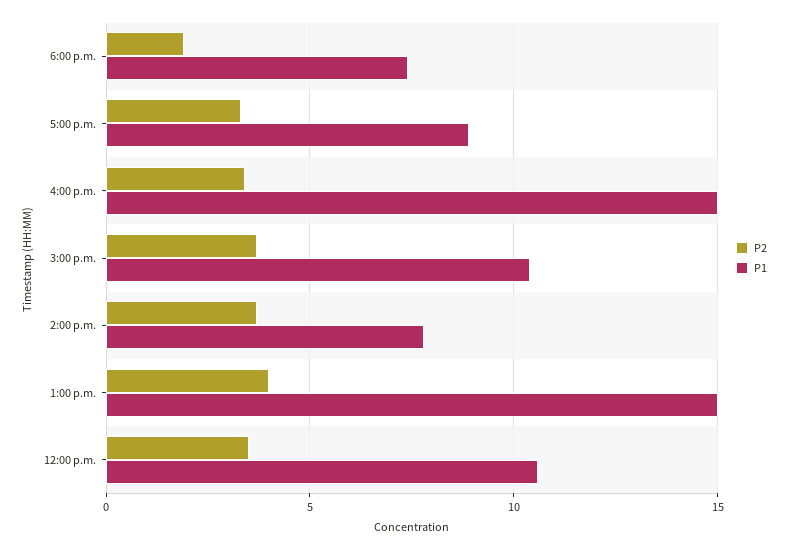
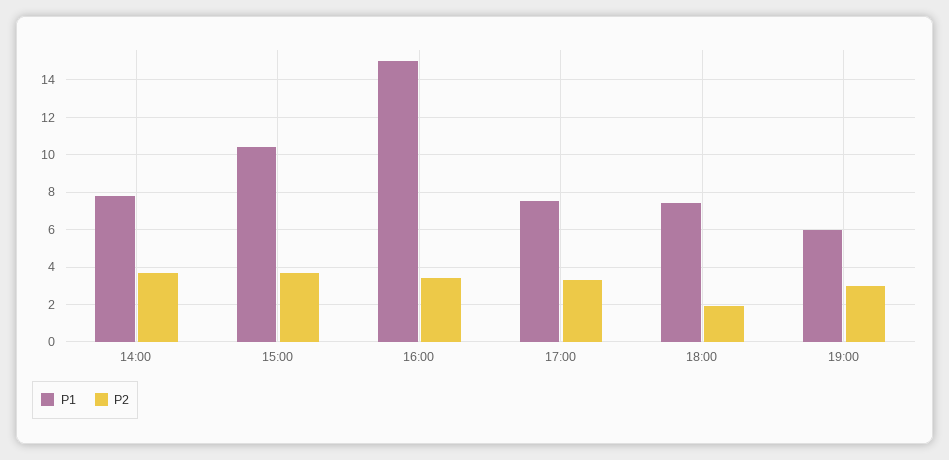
P1, 5:00 p.m.: 9 -> 7.5
P2, 1:00 p.m.: 4 -> none
P1, 1:00 p.m.: 15 -> none
P2, 12:00 p.m.: 3.5 -> none
P1, 12:00 p.m.: 10.5 -> none
P1, 19:00: none -> 6
P2, 19:00: none -> 3

